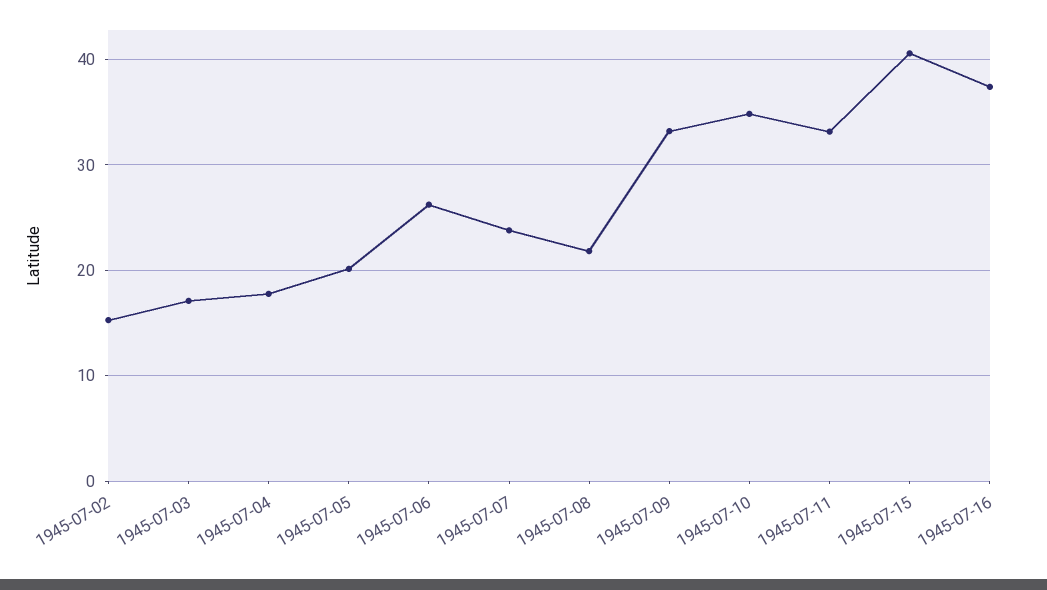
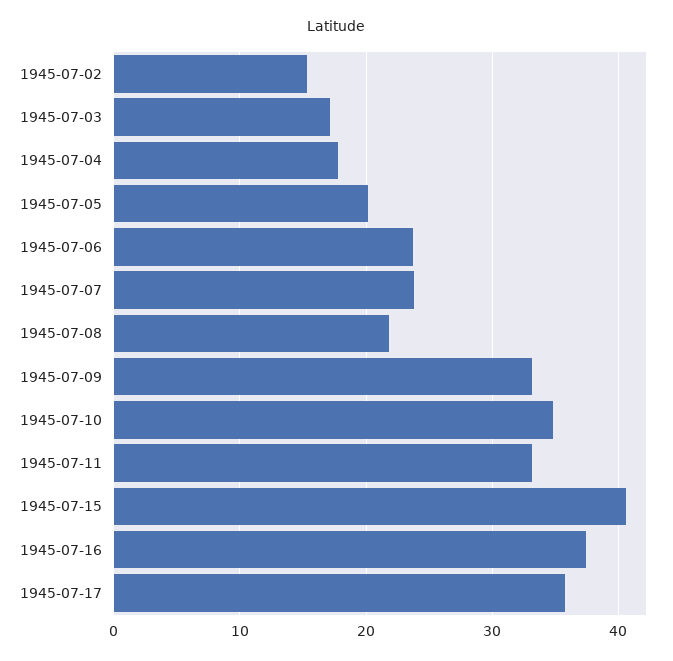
1945-07-06: 26 -> 24
1945-07-17: none -> 36

